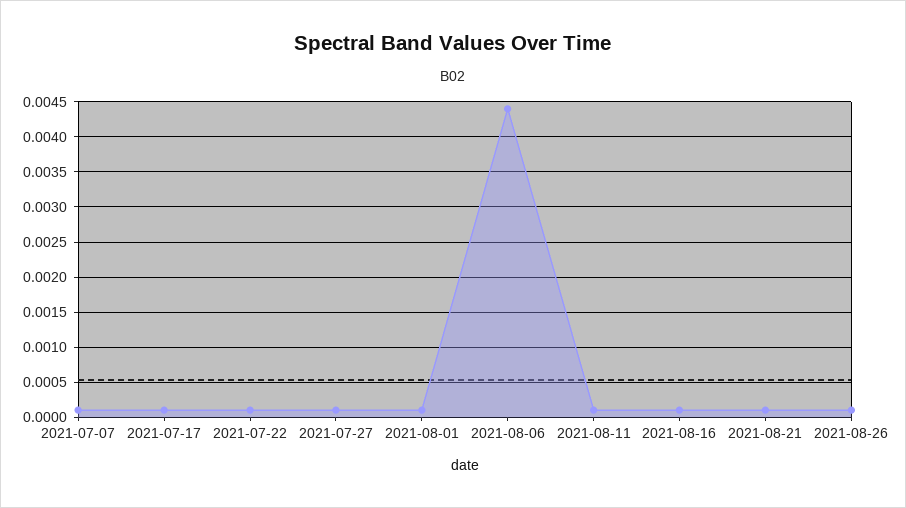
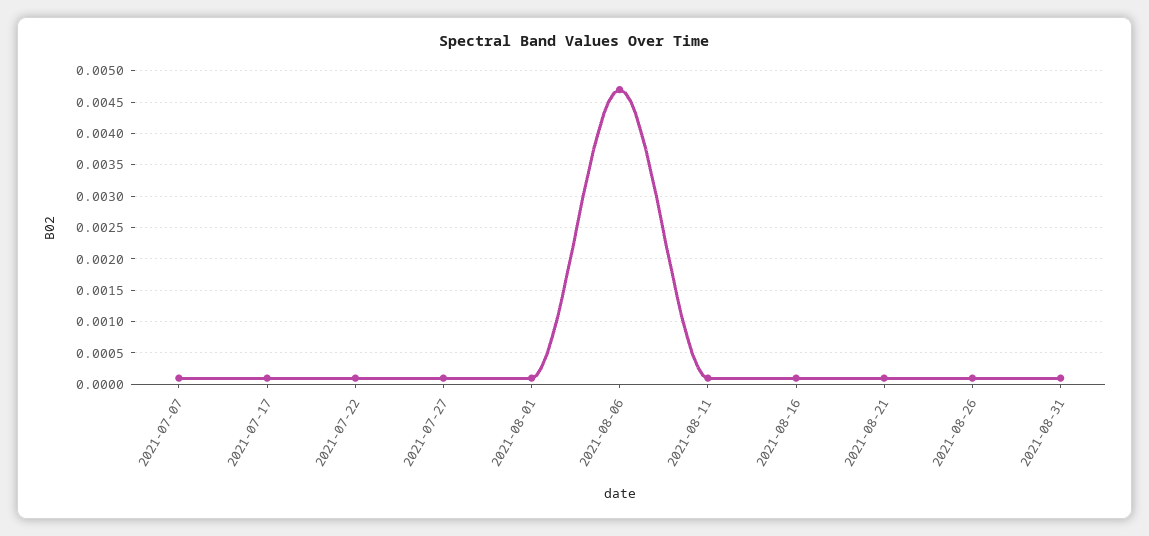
2021-08-06: 0.0044 -> 0.0047
2021-08-31: none -> 0.0001

